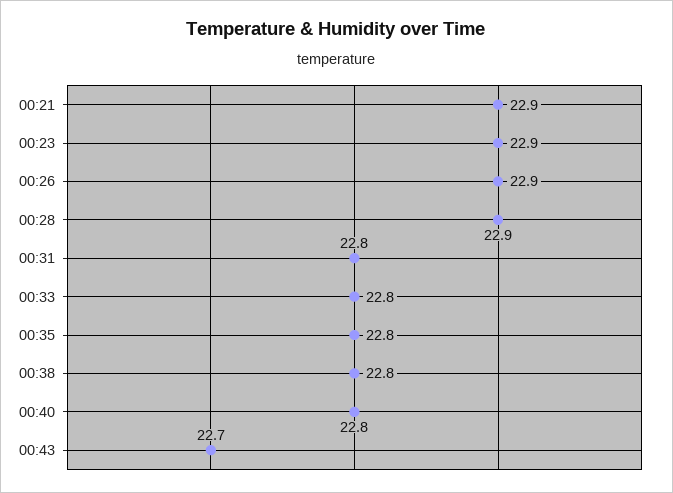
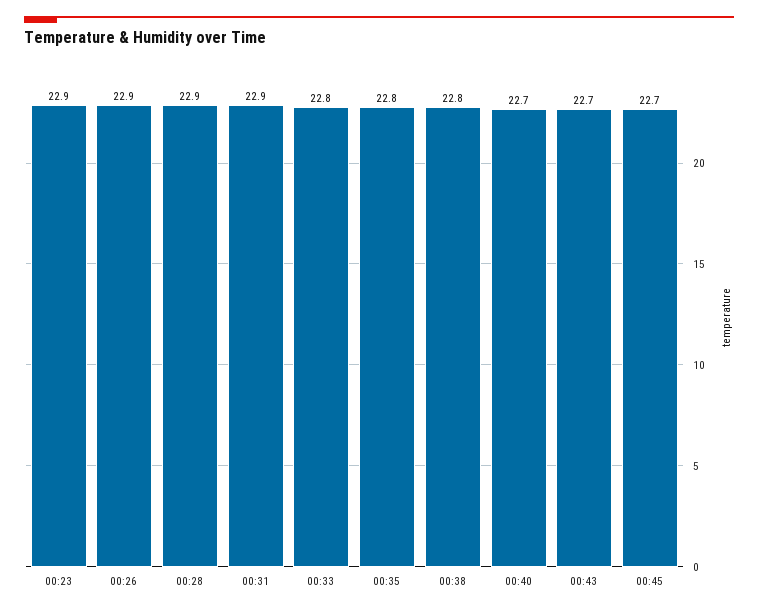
00:21: 22.9 -> none
00:31: 22.8 -> 22.9
00:40: 22.8 -> 22.7
00:45: none -> 22.7

